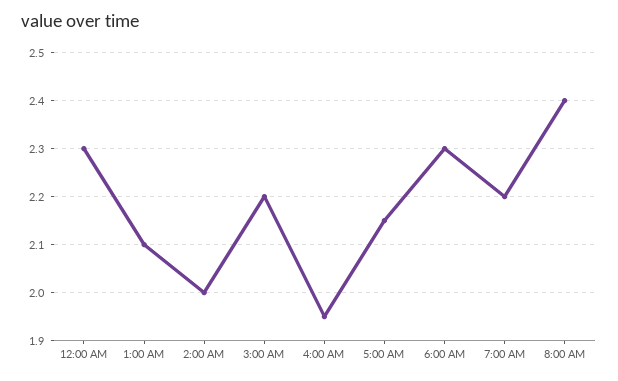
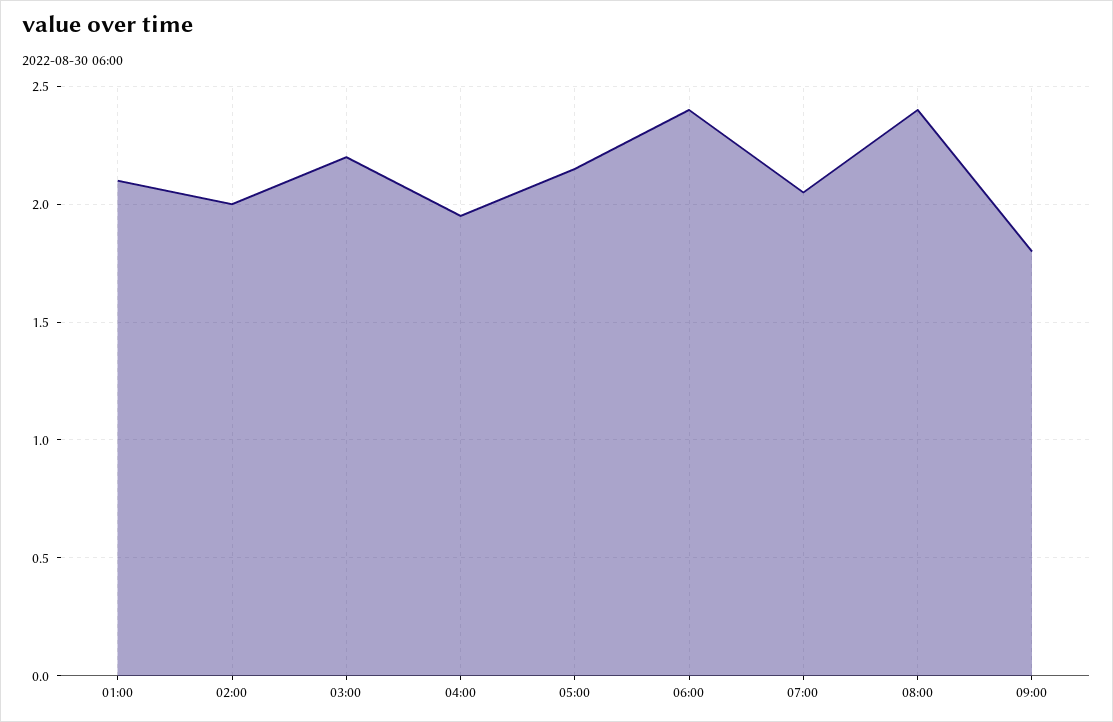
12:00 AM: 2.3 -> none
6:00 AM: 2.3 -> 2.4
7:00 AM: 2.2 -> 2.05
09:00: none -> 1.8

